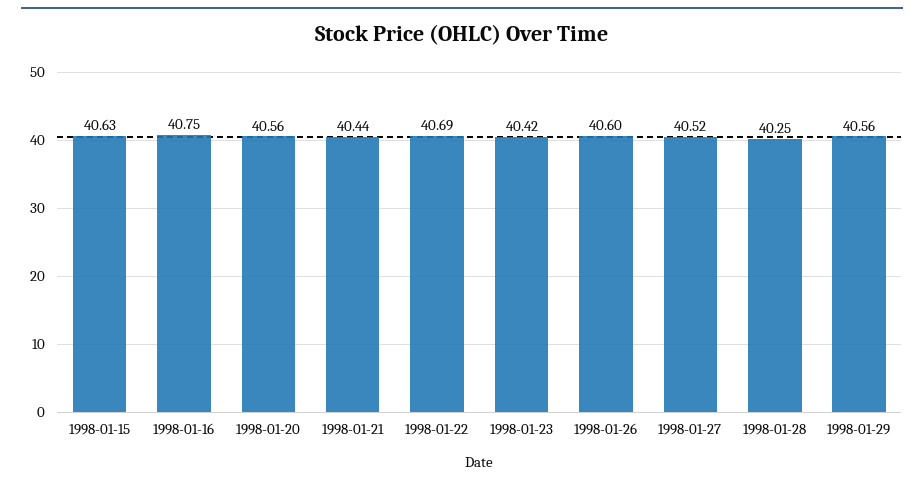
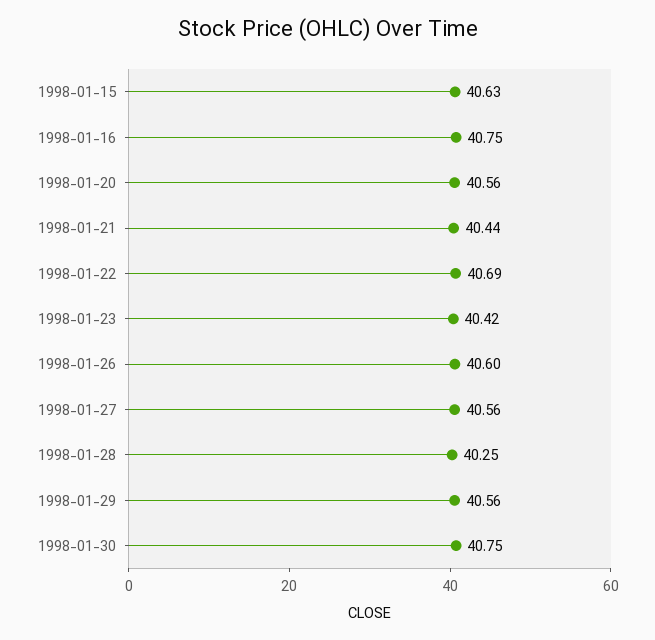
1998-01-27: 40.52 -> 40.56
1998-01-30: none -> 40.75

